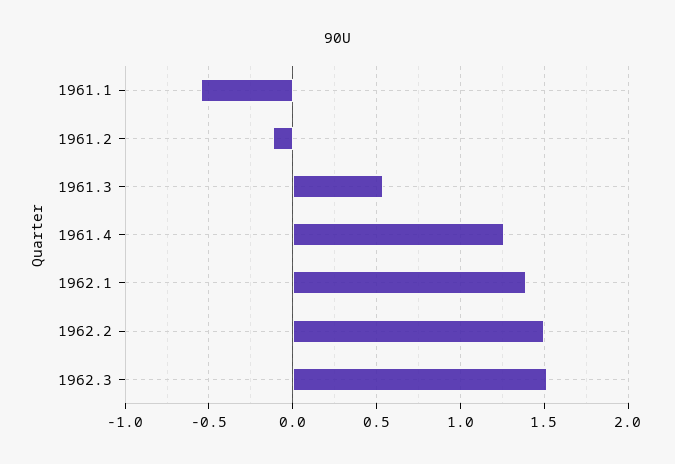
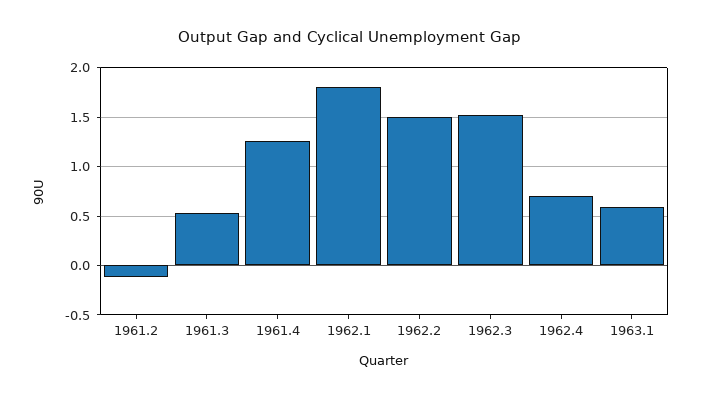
1961.1: -0.55 -> none
1962.1: 1.4 -> 1.8
1962.4: none -> 0.7
1963.1: none -> 0.6

